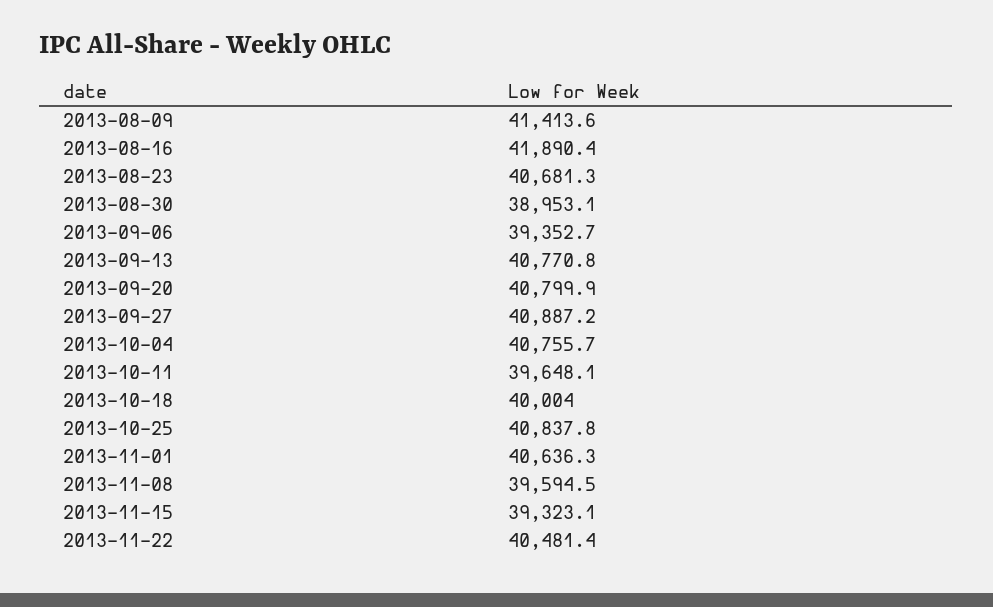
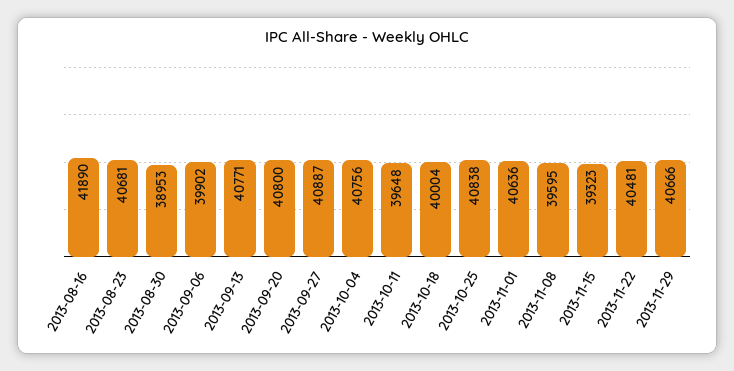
2013-08-09: 41413.6 -> none
2013-09-06: 39352.7 -> 39902
2013-11-29: none -> 40666

